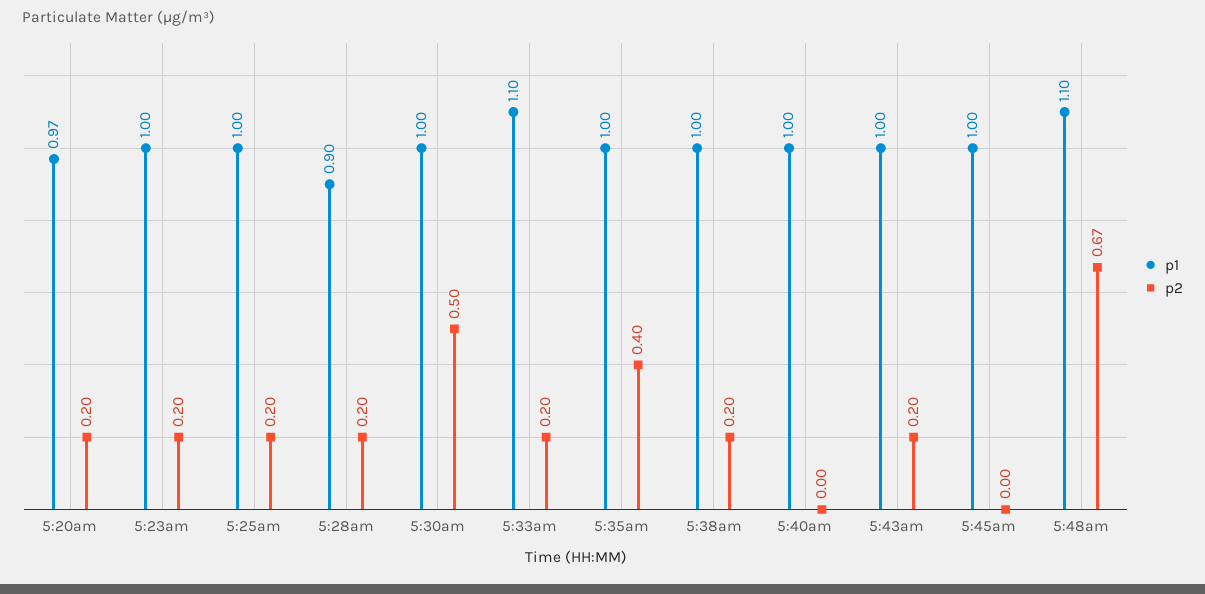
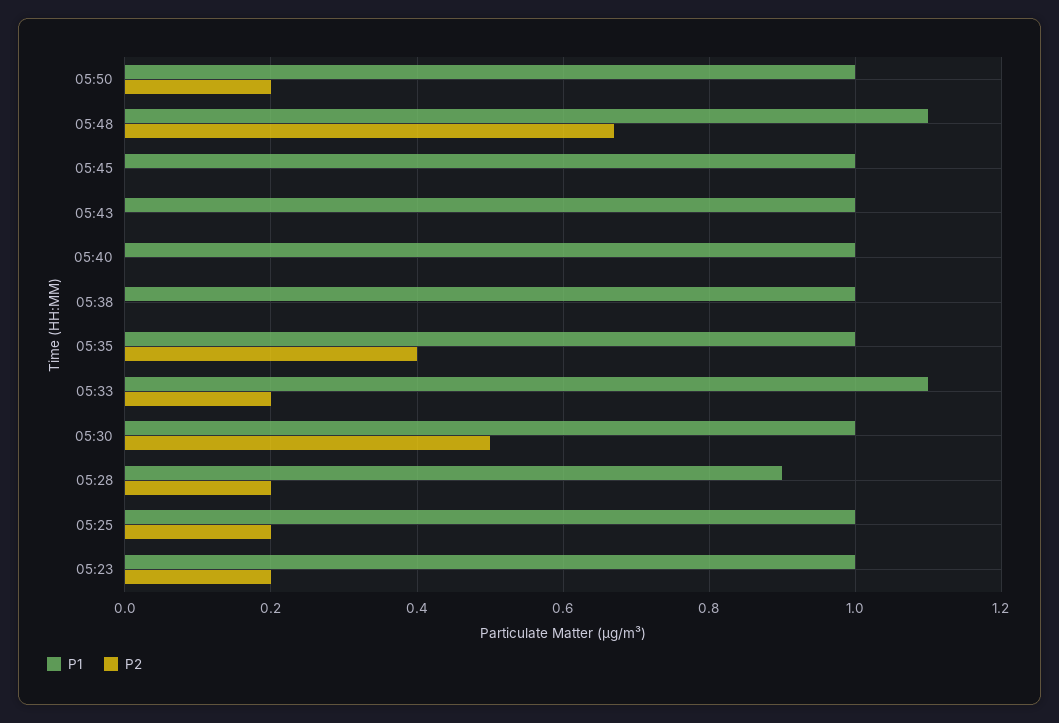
p1, 5:20am: 0.97 -> none
p2, 5:20am: 0.2 -> none
p2, 5:38am: 0.2 -> 0
p2, 5:43am: 0.2 -> 0
p1, 05:50: none -> 1
p2, 05:50: none -> 0.2

